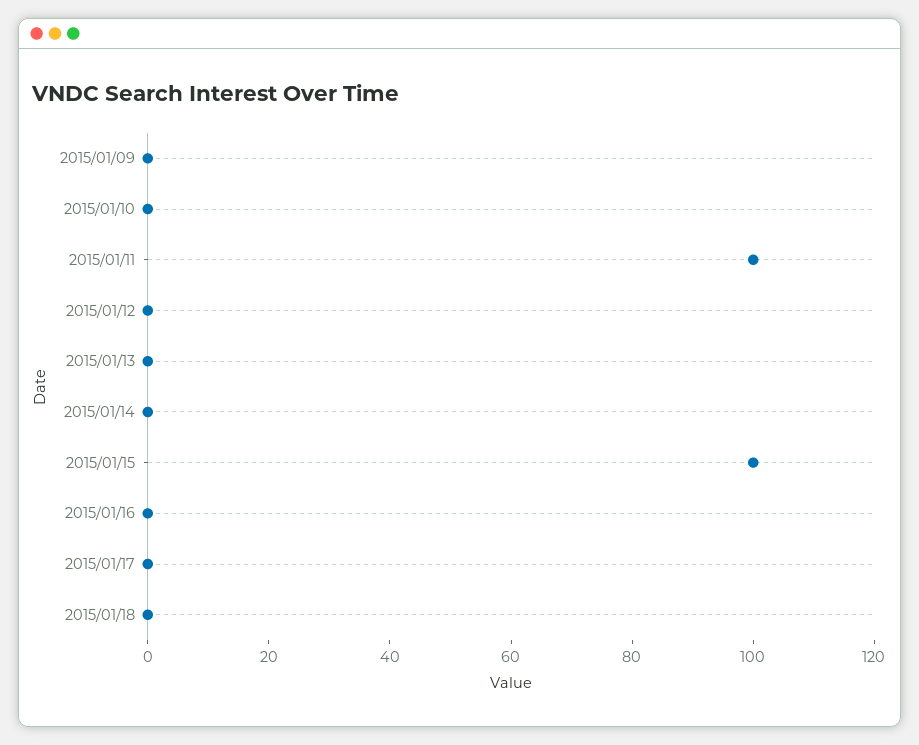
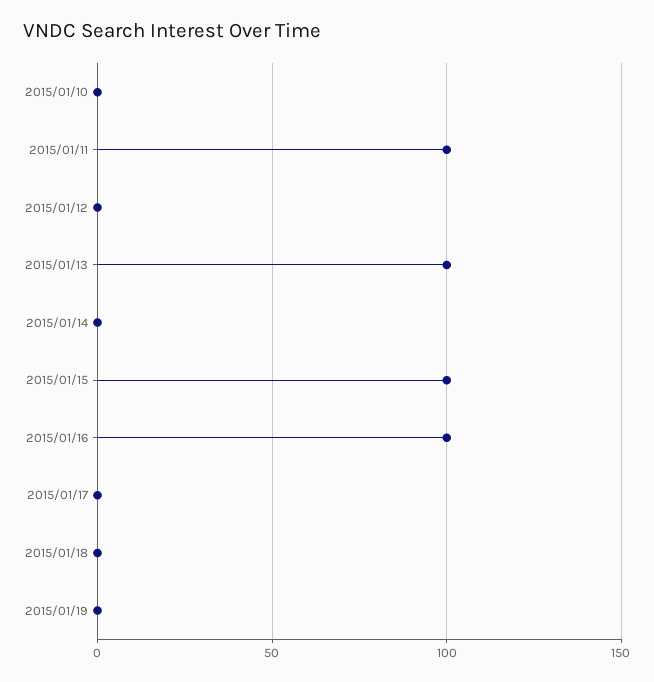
2015/01/09: 0 -> none
2015/01/13: 0 -> 100
2015/01/16: 0 -> 100
2015/01/19: none -> 0

